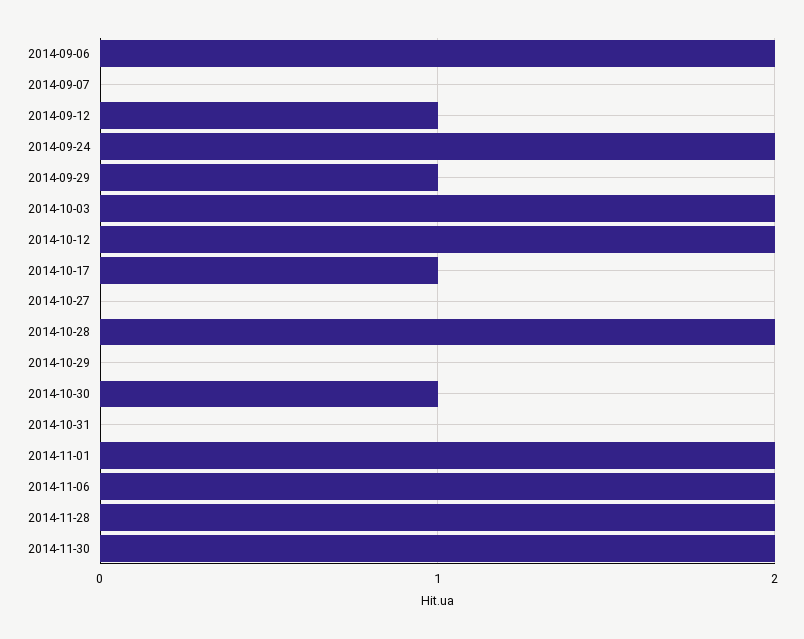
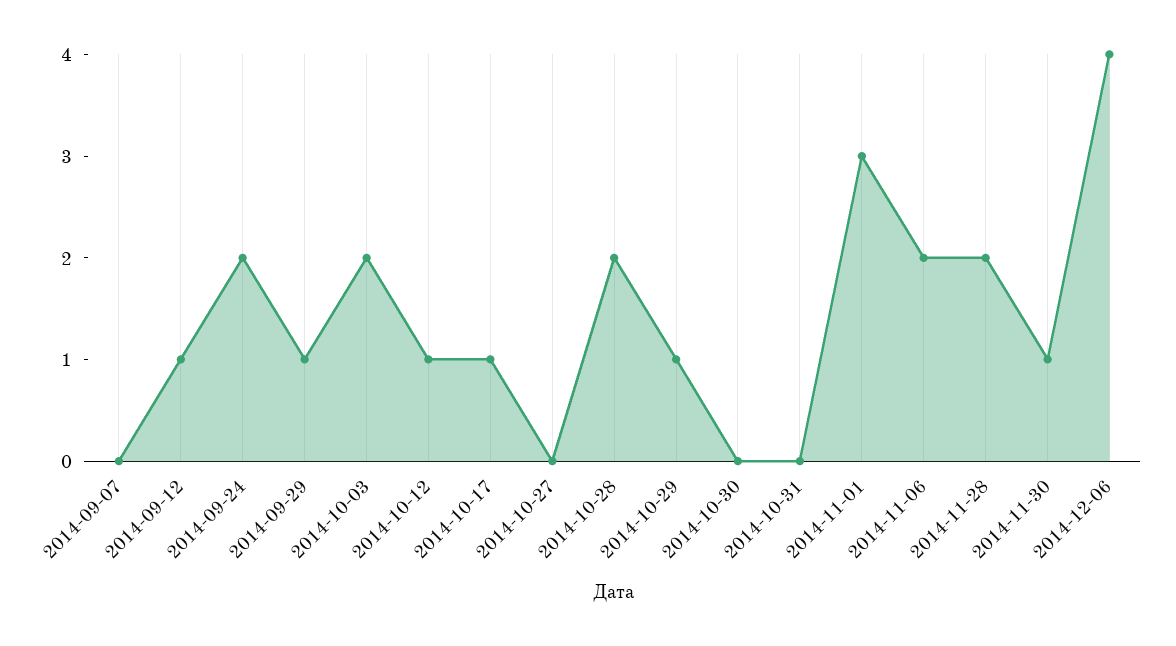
2014-09-06: 2 -> none
2014-10-12: 2 -> 1
2014-10-29: 0 -> 1
2014-10-30: 1 -> 0
2014-11-01: 2 -> 3
2014-11-30: 2 -> 1
2014-12-06: none -> 4

